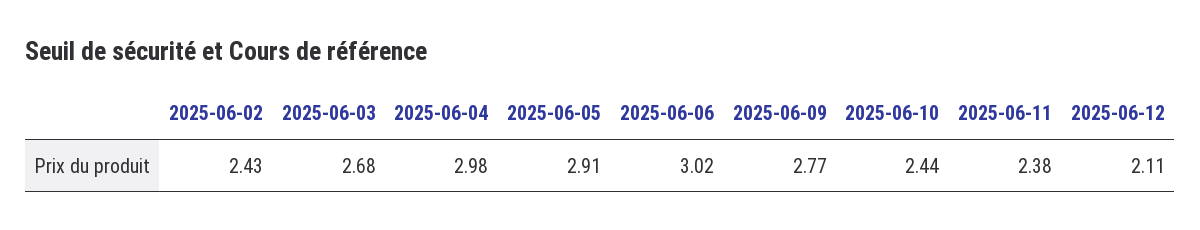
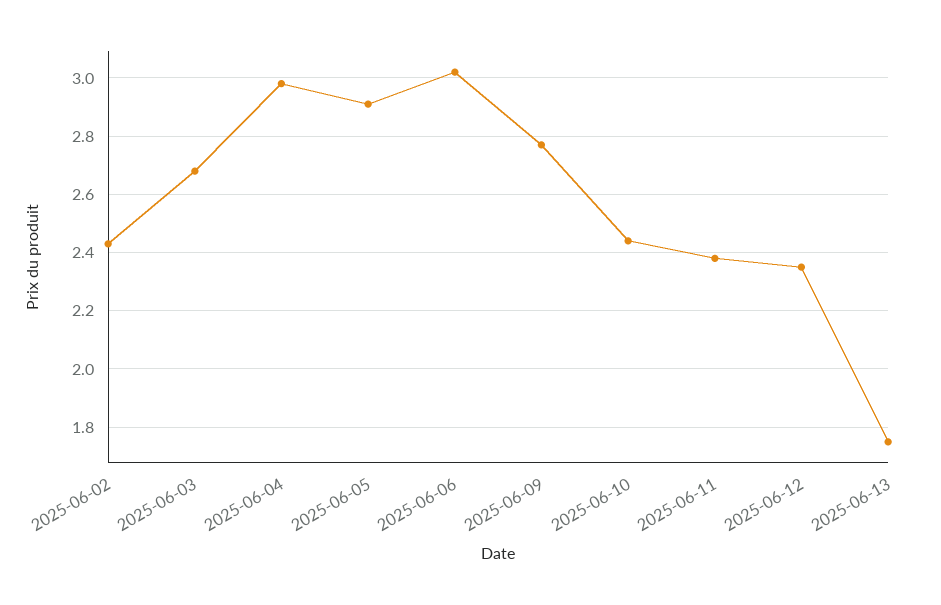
2025-06-12: 2.11 -> 2.35
2025-06-13: none -> 1.75

